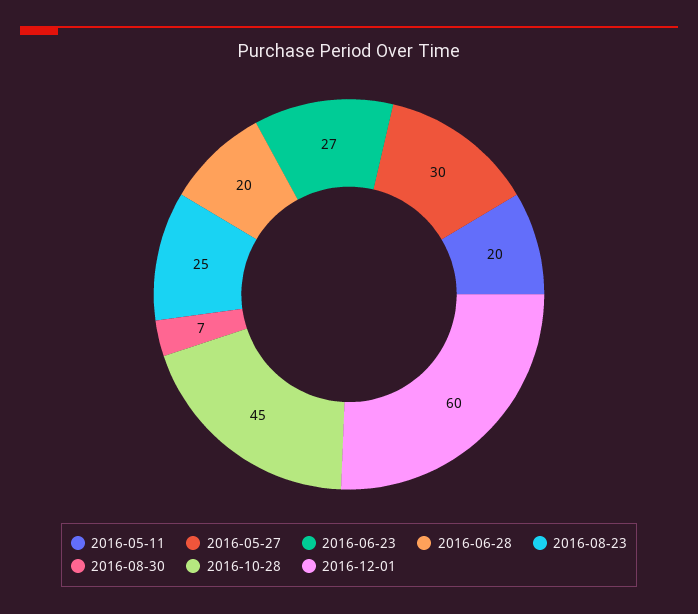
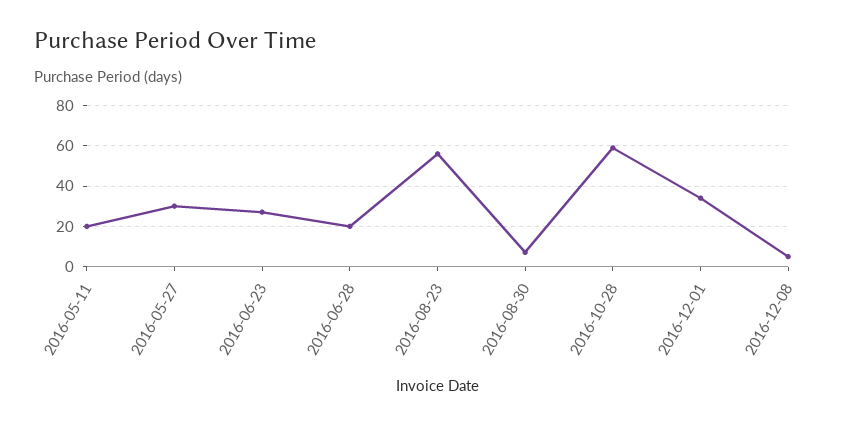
2016-08-23: 25 -> 55
2016-10-28: 45 -> 60
2016-12-01: 60 -> 35
2016-12-08: none -> 5

